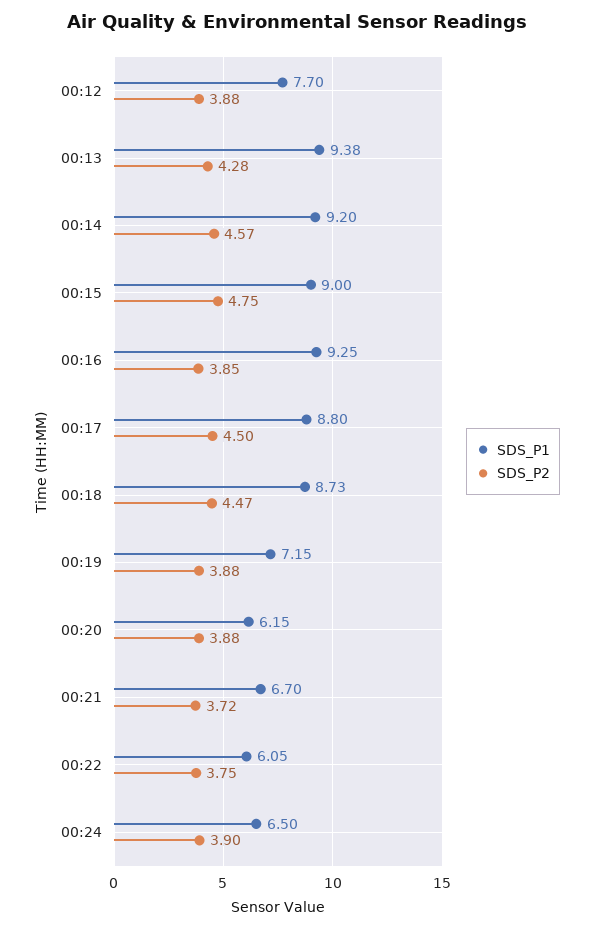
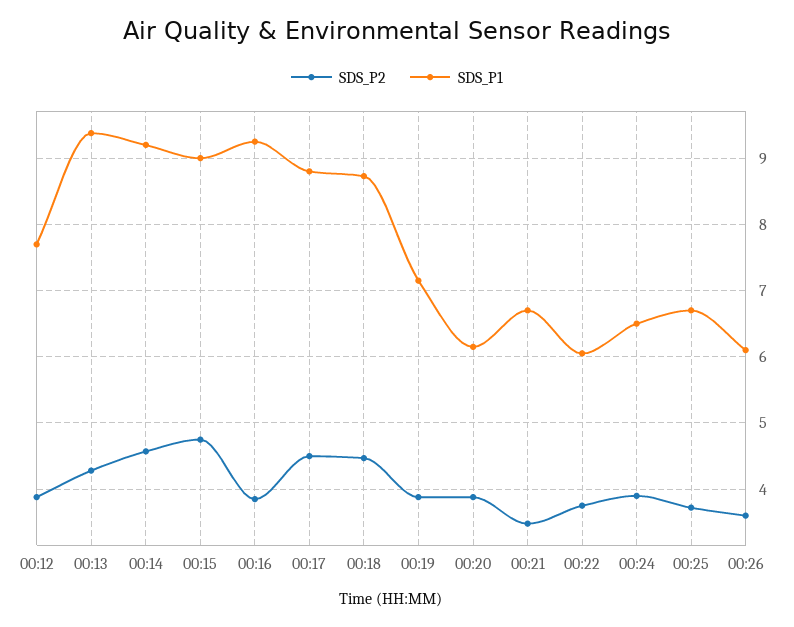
SDS_P2, 00:21: 3.72 -> 3.5
SDS_P2, 00:25: none -> 3.7
SDS_P1, 00:25: none -> 6.7
SDS_P2, 00:26: none -> 3.6
SDS_P1, 00:26: none -> 6.1

